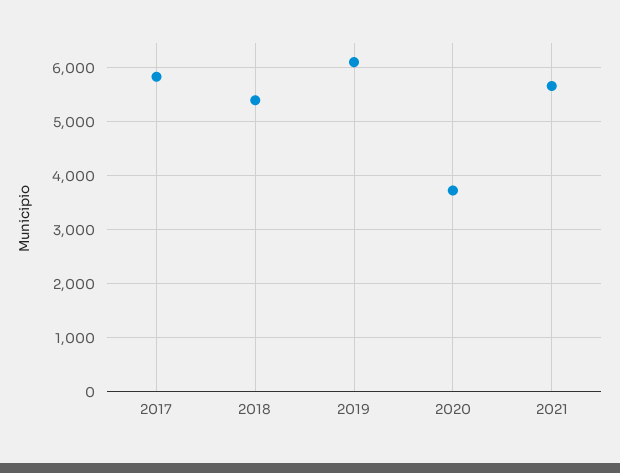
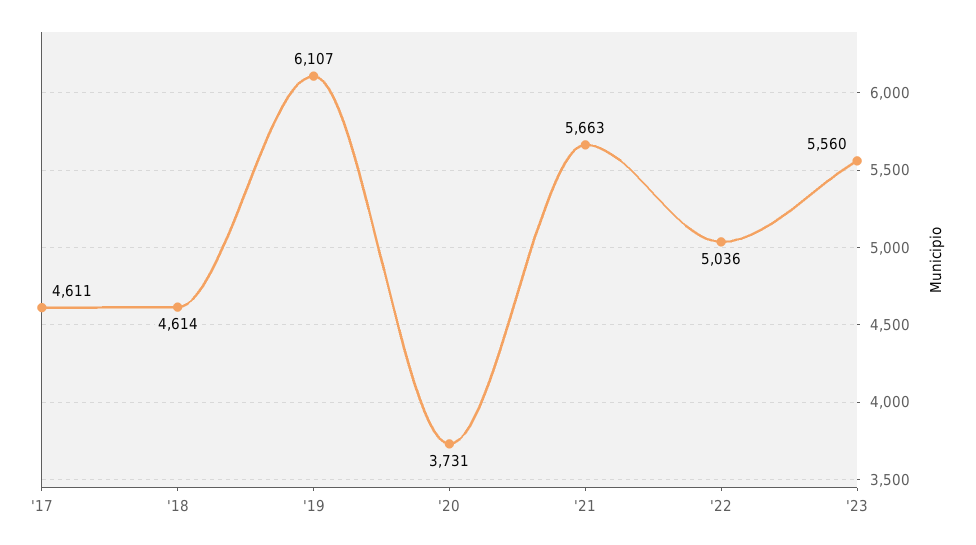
2017: 5800 -> 4611
2018: 5400 -> 4614
'22: none -> 5036
'23: none -> 5560

